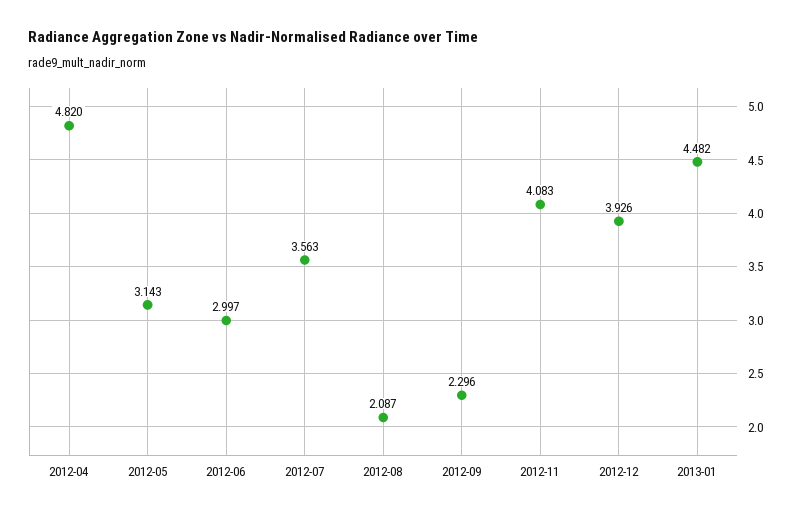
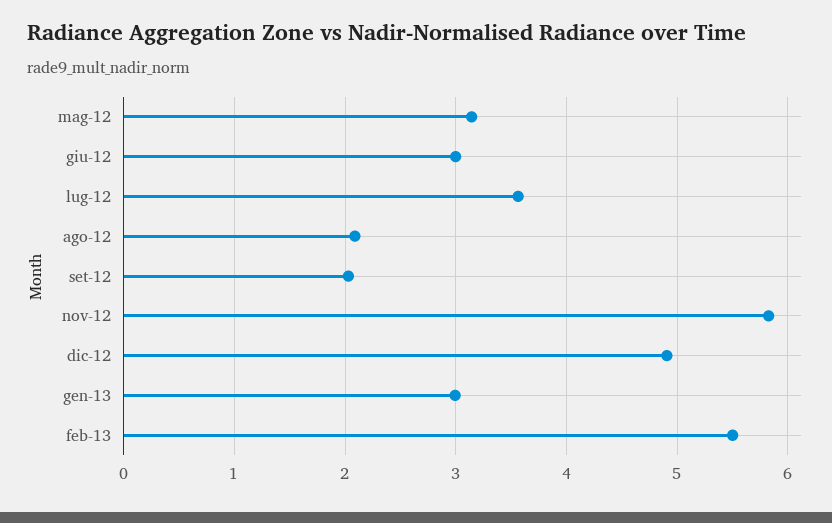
2012-04: 4.82 -> none
2012-09: 2.296 -> 2
2012-11: 4.083 -> 5.8
2012-12: 3.926 -> 4.9
2013-01: 4.482 -> 3
feb-13: none -> 5.5

